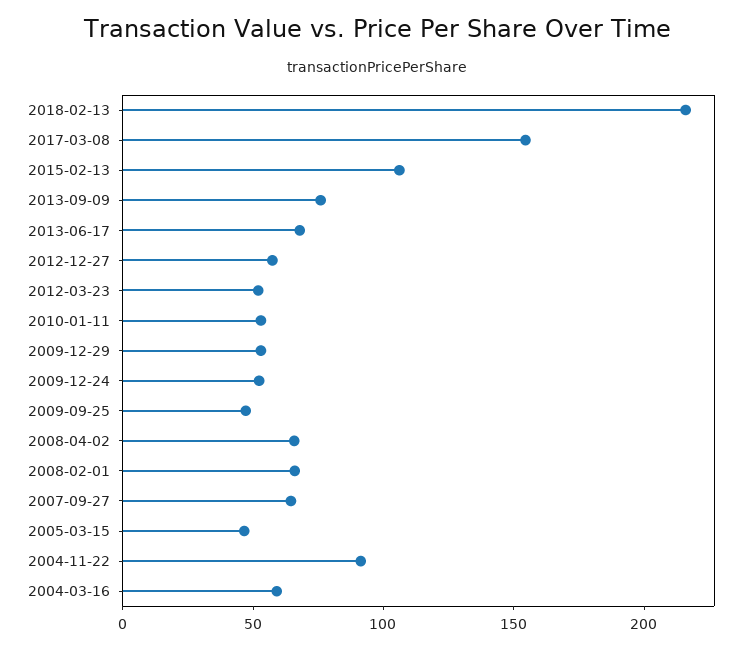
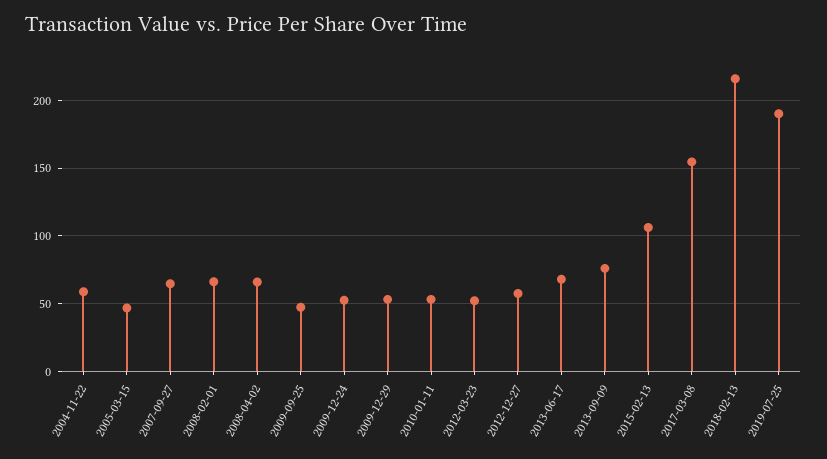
2004-11-22: 90 -> 60
2004-03-16: 60 -> none
2019-07-25: none -> 190

